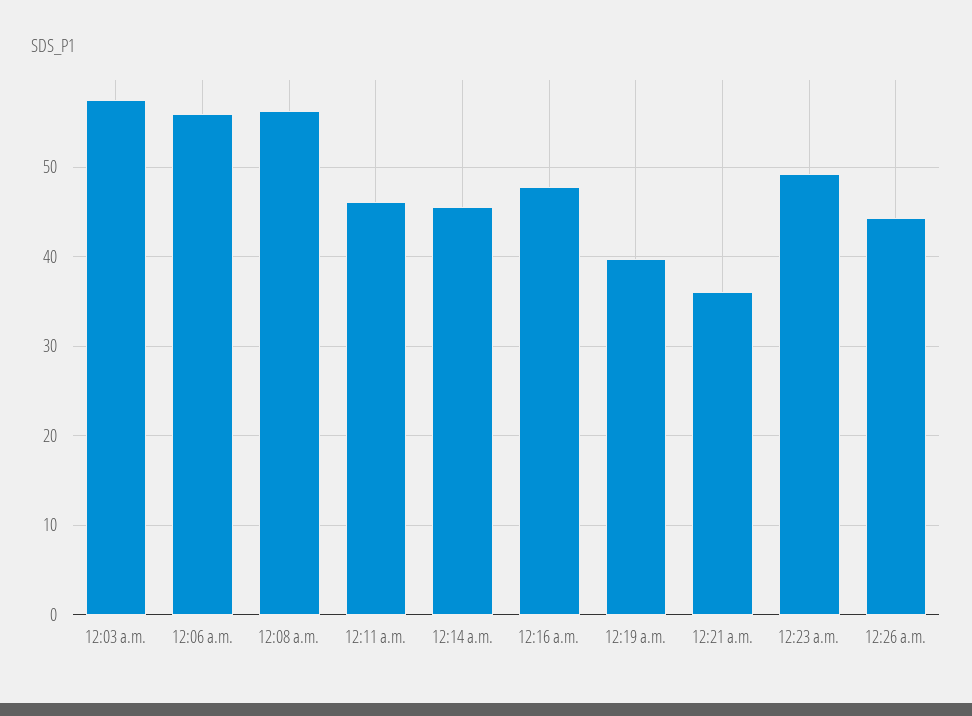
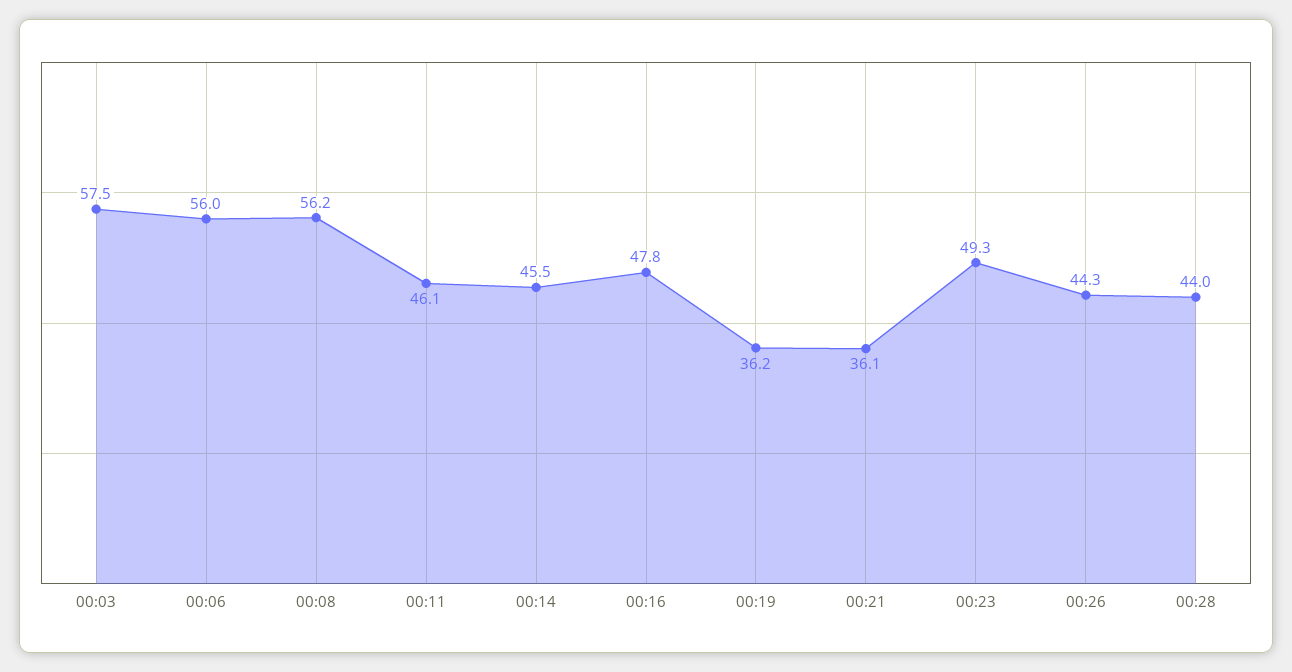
12:19 a.m.: 40 -> 36.2
00:28: none -> 44

